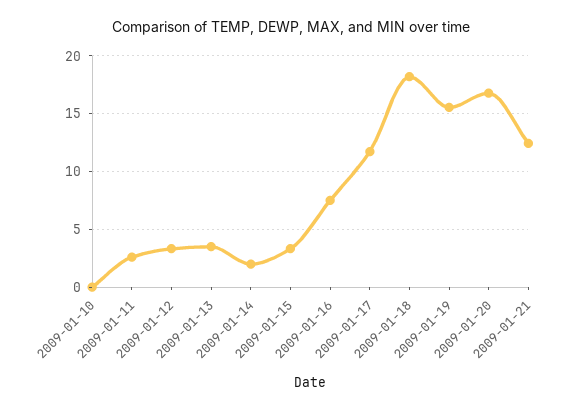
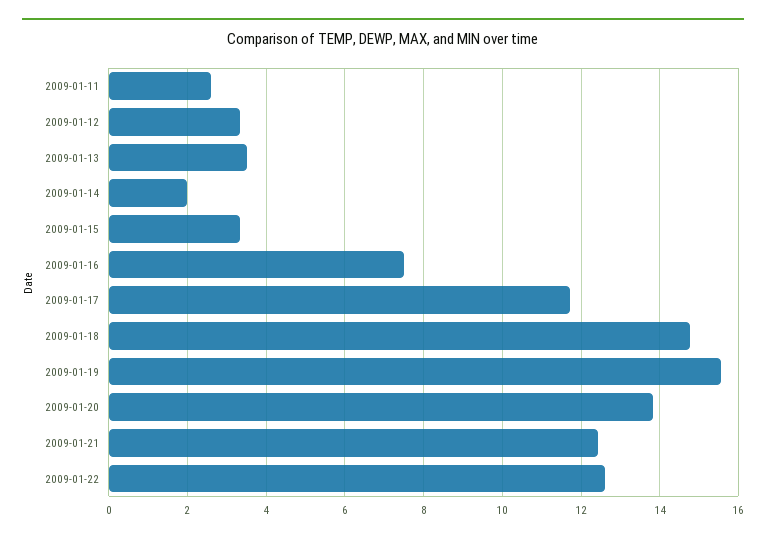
2009-01-10: 0 -> none
2009-01-18: 18 -> 14.8
2009-01-20: 17 -> 13.8
2009-01-22: none -> 12.6

